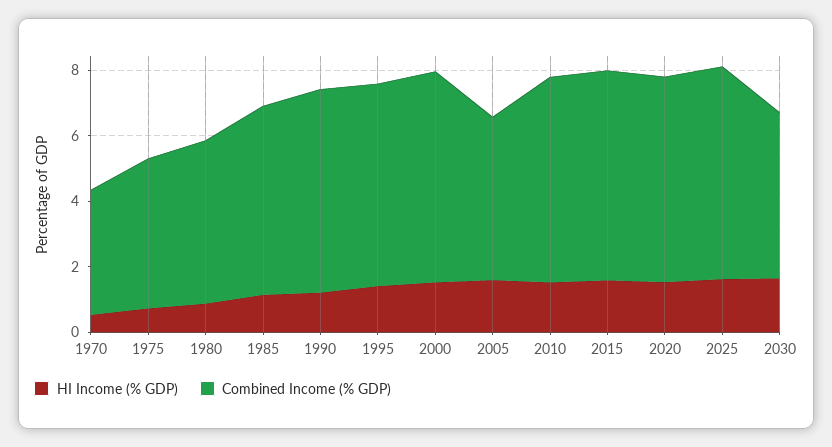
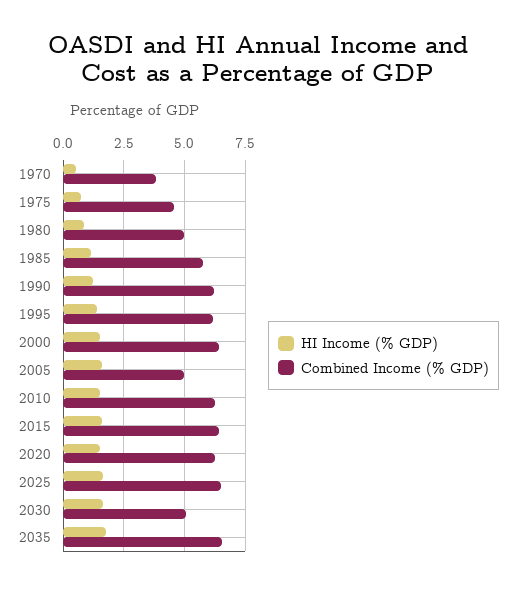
HI Income (% GDP), 2035: none -> 1.75
Combined Income (% GDP), 2035: none -> 6.5

